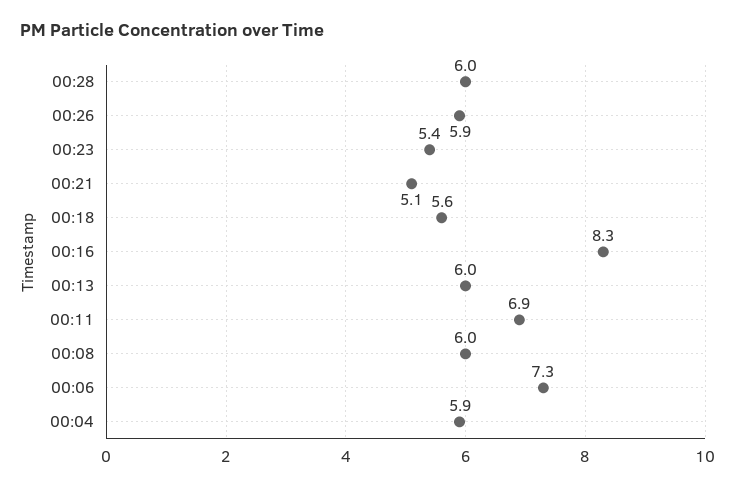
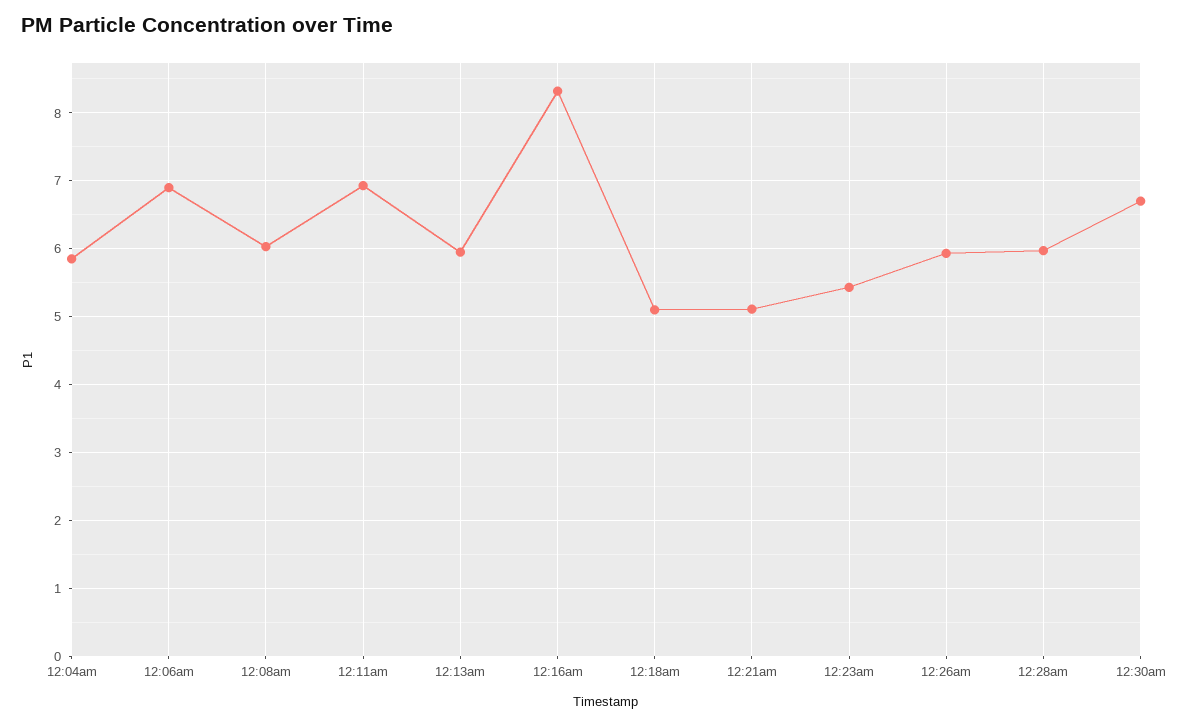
00:18: 5.6 -> 5.1
00:06: 7.3 -> 6.9
12:30am: none -> 6.7

